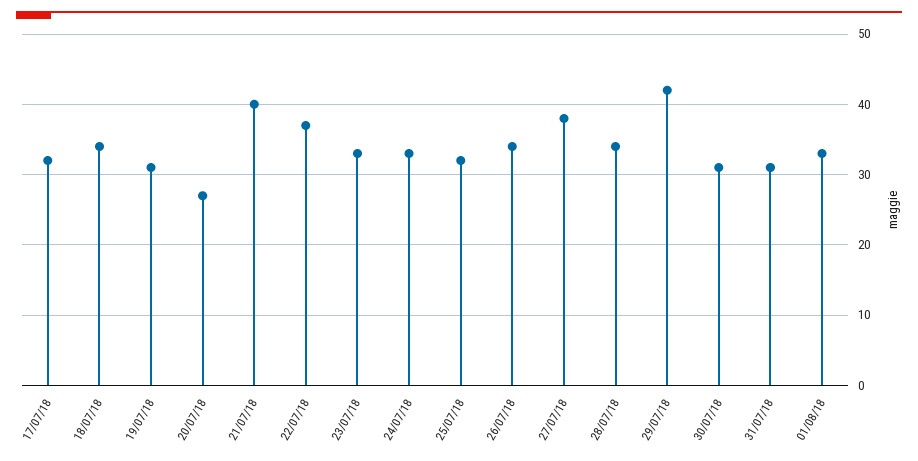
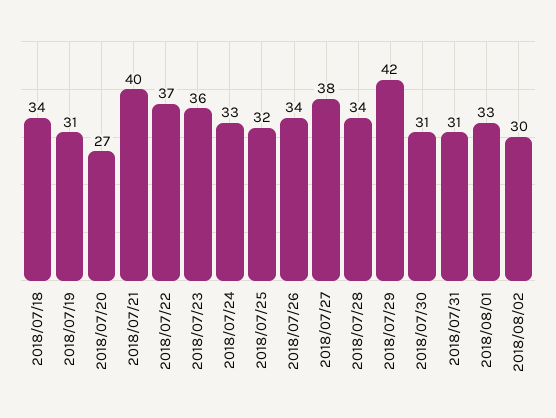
17/07/18: 32 -> none
23/07/18: 33 -> 36
2018/08/02: none -> 30

